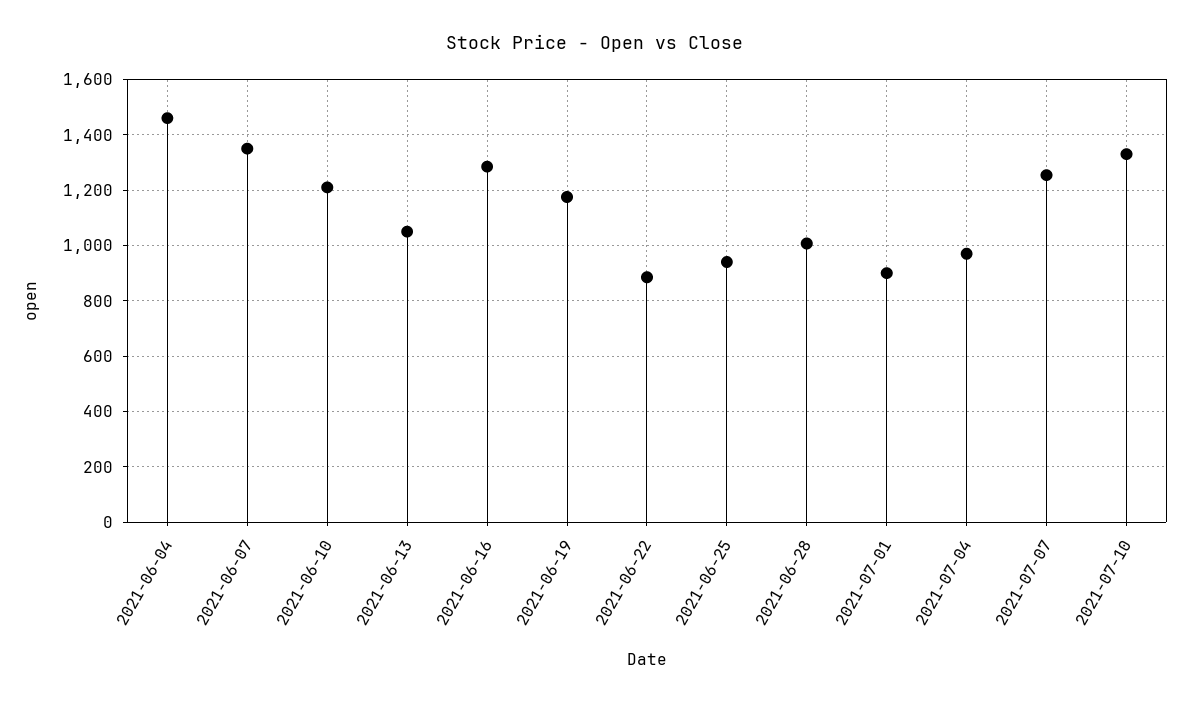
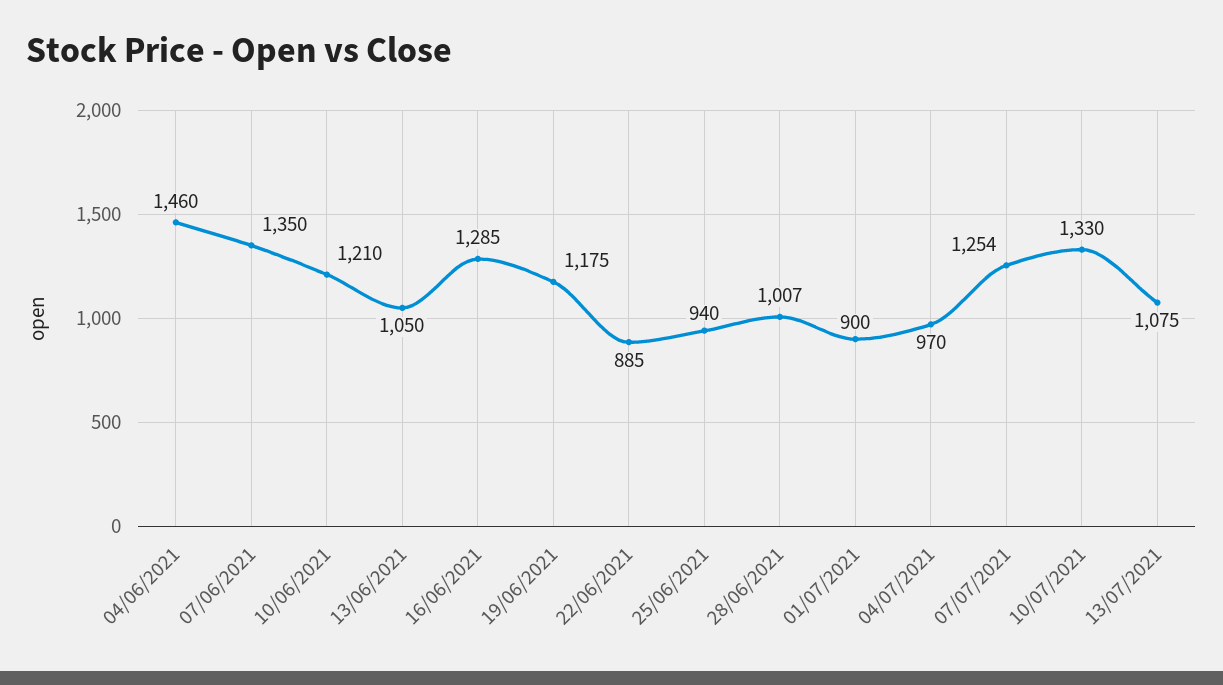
13/07/2021: none -> 1075

